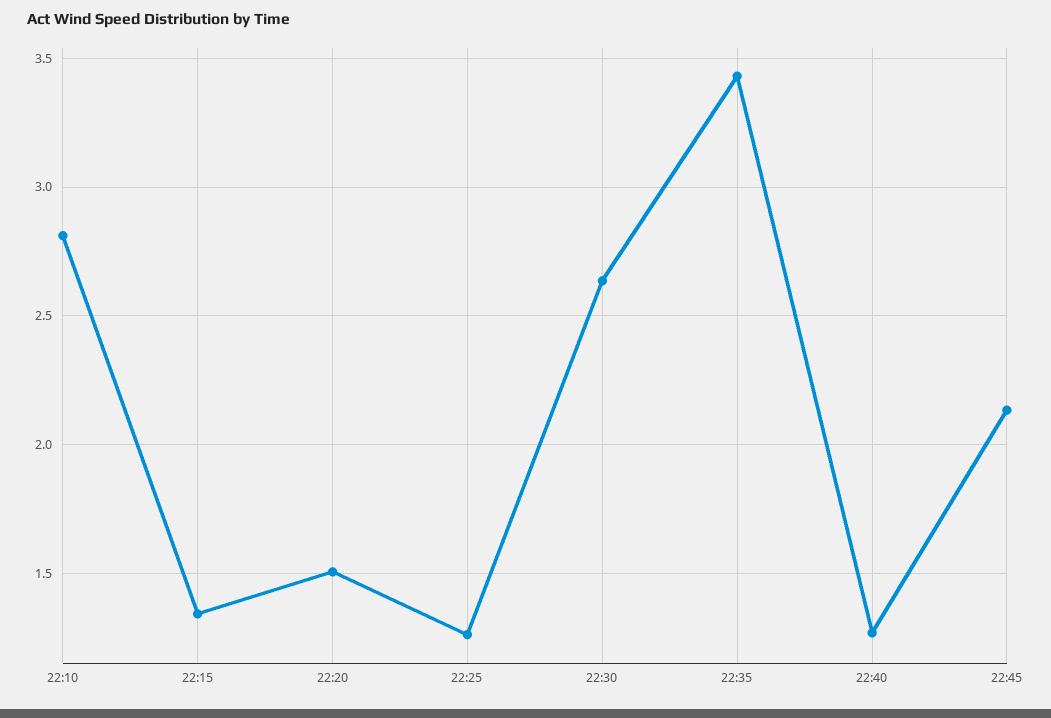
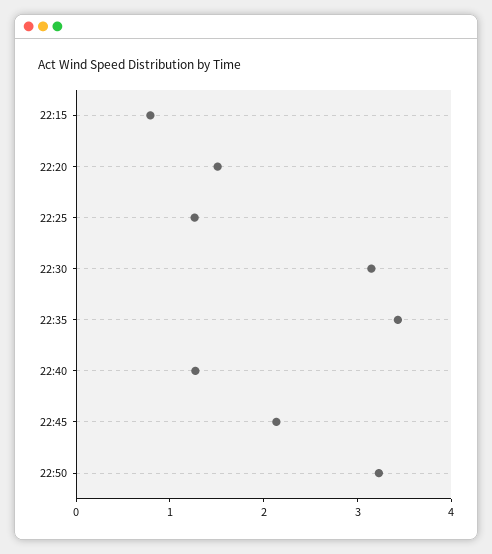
22:10: 2.8 -> none
22:15: 1.35 -> 0.8
22:30: 2.65 -> 3.2
22:50: none -> 3.2

